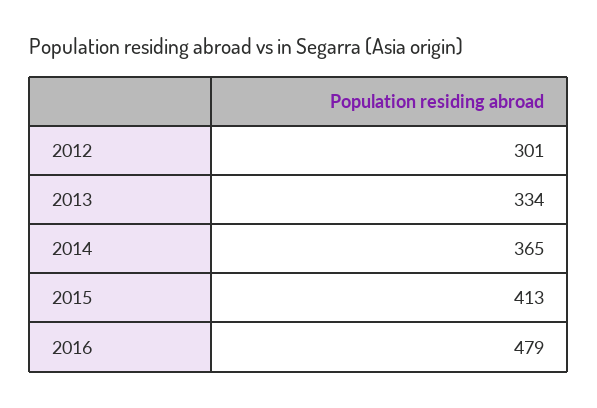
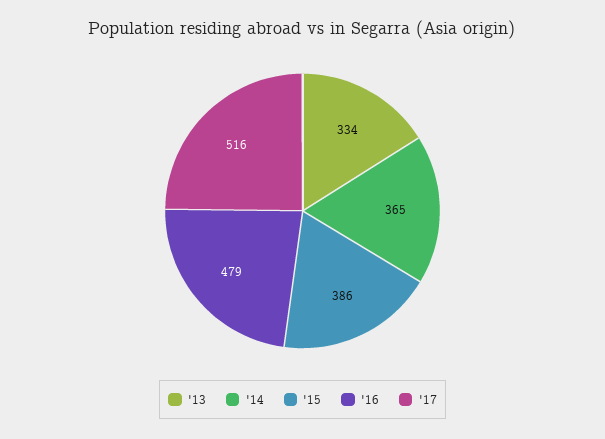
2012: 301 -> none
2015: 413 -> 386
'17: none -> 516

